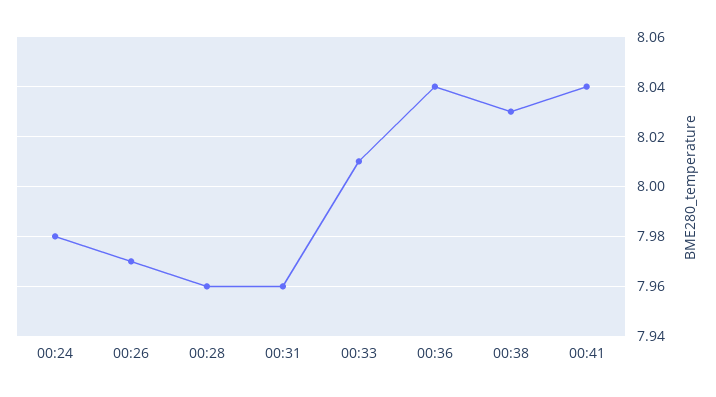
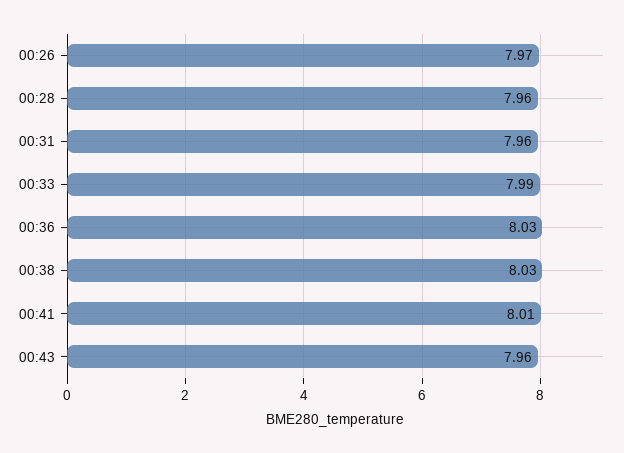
00:24: 7.98 -> none
00:33: 8.01 -> 7.99
00:36: 8.04 -> 8.03
00:41: 8.04 -> 8.01
00:43: none -> 7.96

